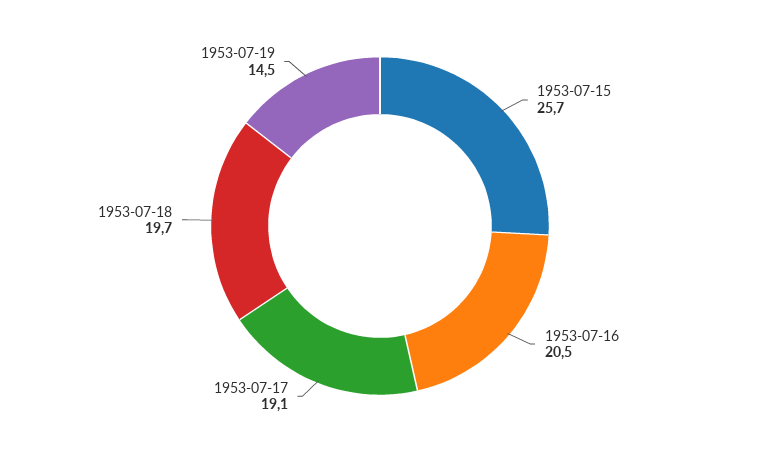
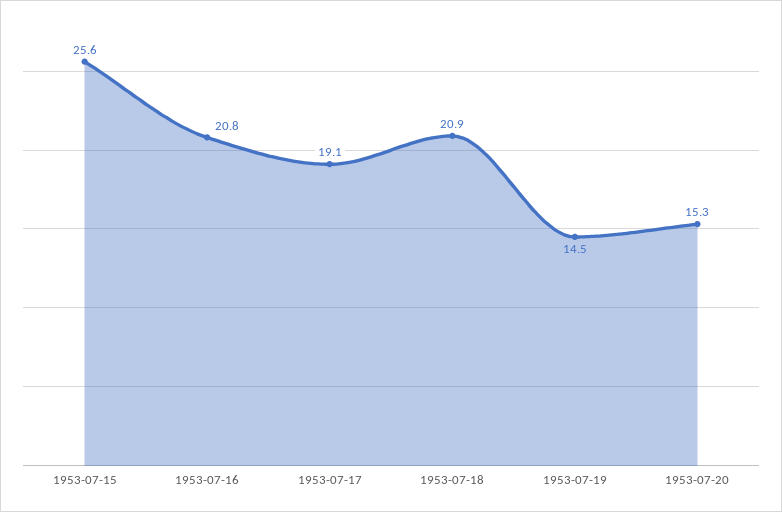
1953-07-15: 25.7 -> 25.6
1953-07-16: 20.5 -> 20.8
1953-07-18: 19.7 -> 20.9
1953-07-20: none -> 15.3

